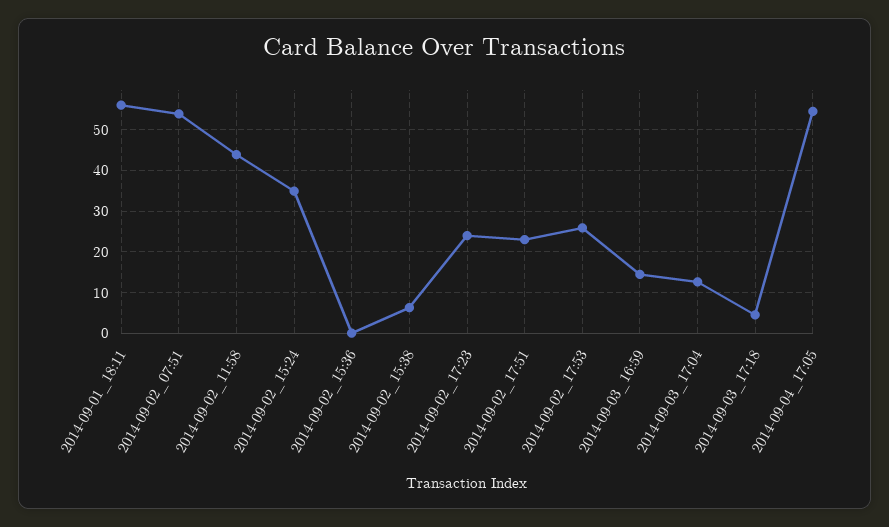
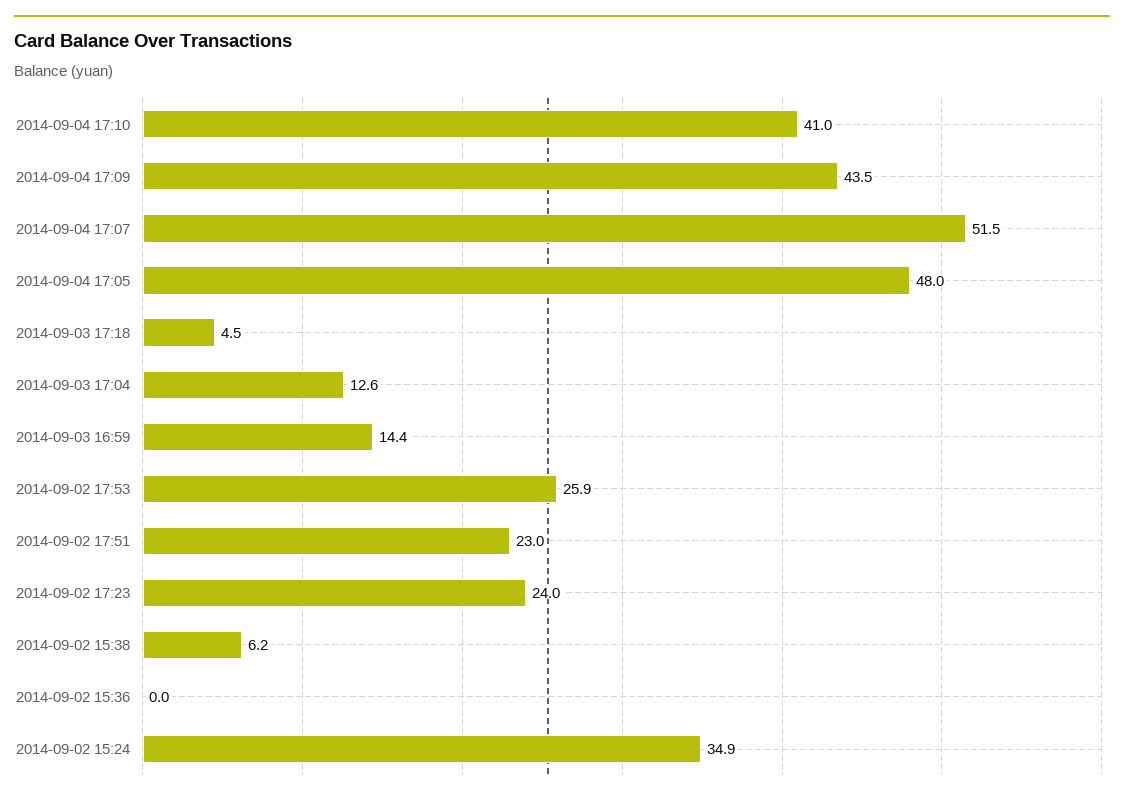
2014-09-01_18:11: 56 -> none
2014-09-02_07:51: 54 -> none
2014-09-02_11:58: 44 -> none
2014-09-04_17:05: 54 -> 48
2014-09-04 17:10: none -> 41
2014-09-04 17:09: none -> 43.5
2014-09-04 17:07: none -> 51.5

